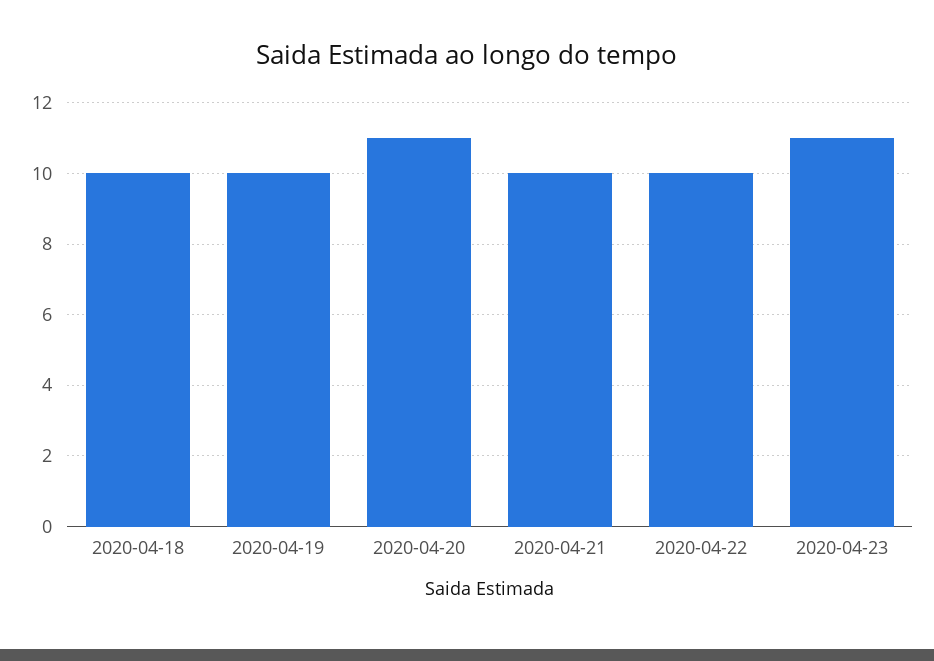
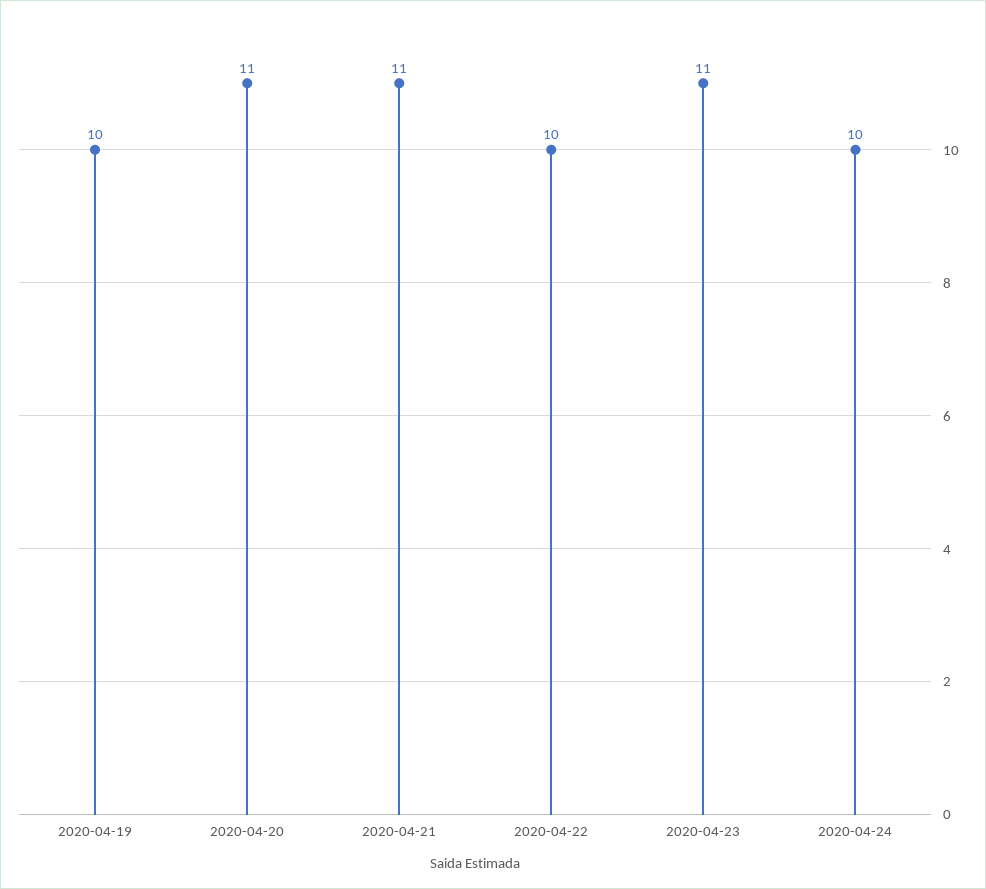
2020-04-18: 10 -> none
2020-04-21: 10 -> 11
2020-04-24: none -> 10

